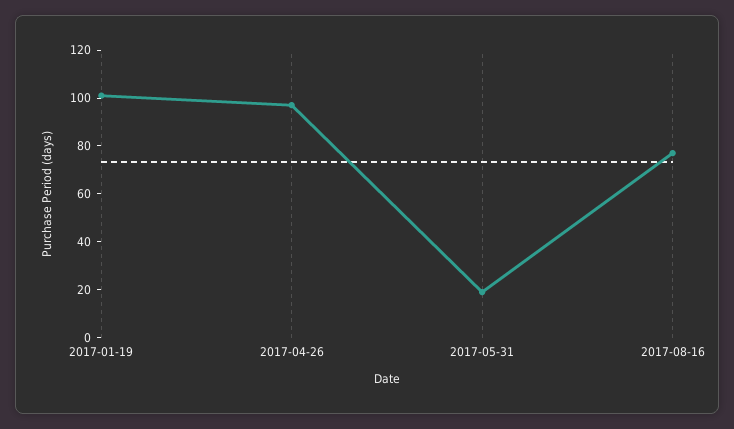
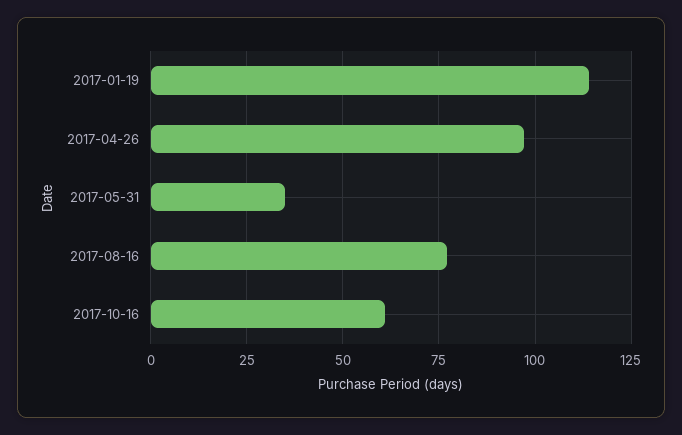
2017-01-19: 100 -> 115
2017-05-31: 20 -> 35
2017-10-16: none -> 60

